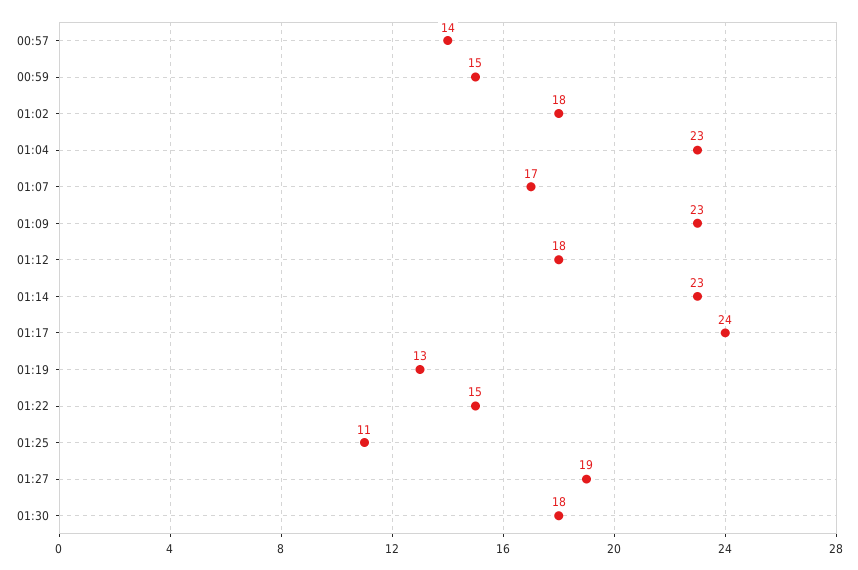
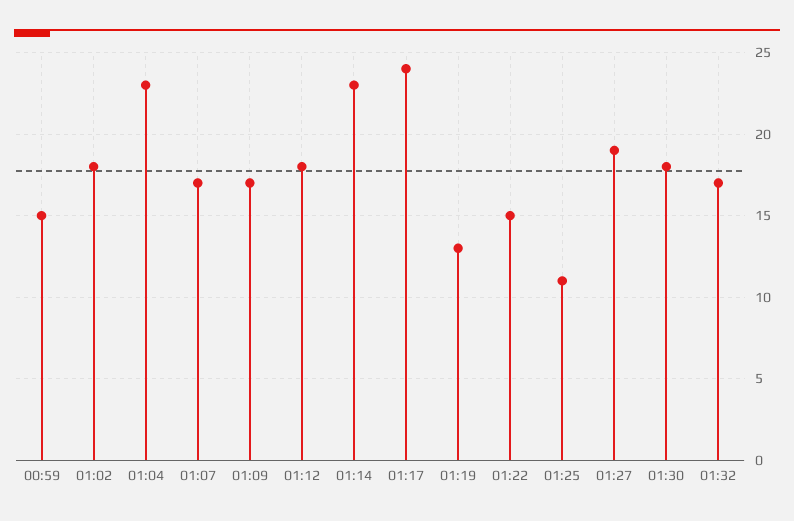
00:57: 14 -> none
01:09: 23 -> 17
01:32: none -> 17

